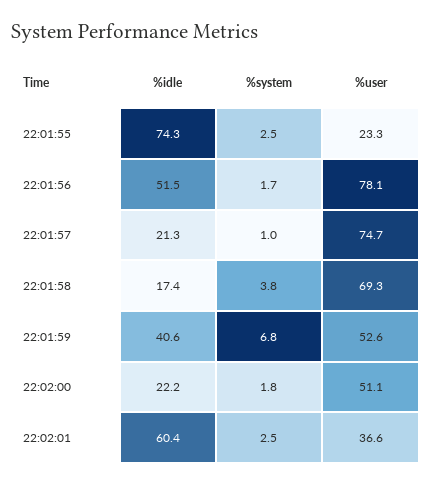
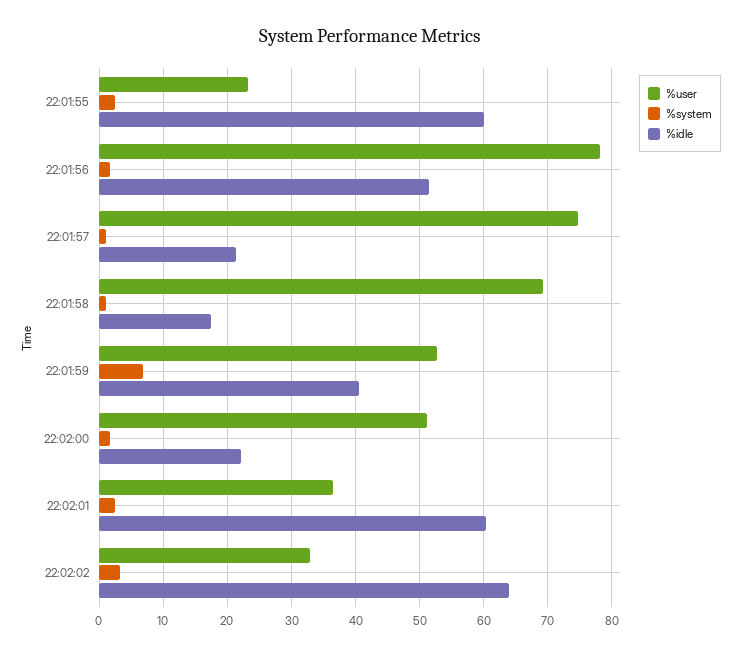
%idle, 22:01:55: 74.3 -> 60
%system, 22:01:58: 3.8 -> 1
%user, 22:02:02: none -> 33
%system, 22:02:02: none -> 3
%idle, 22:02:02: none -> 64

